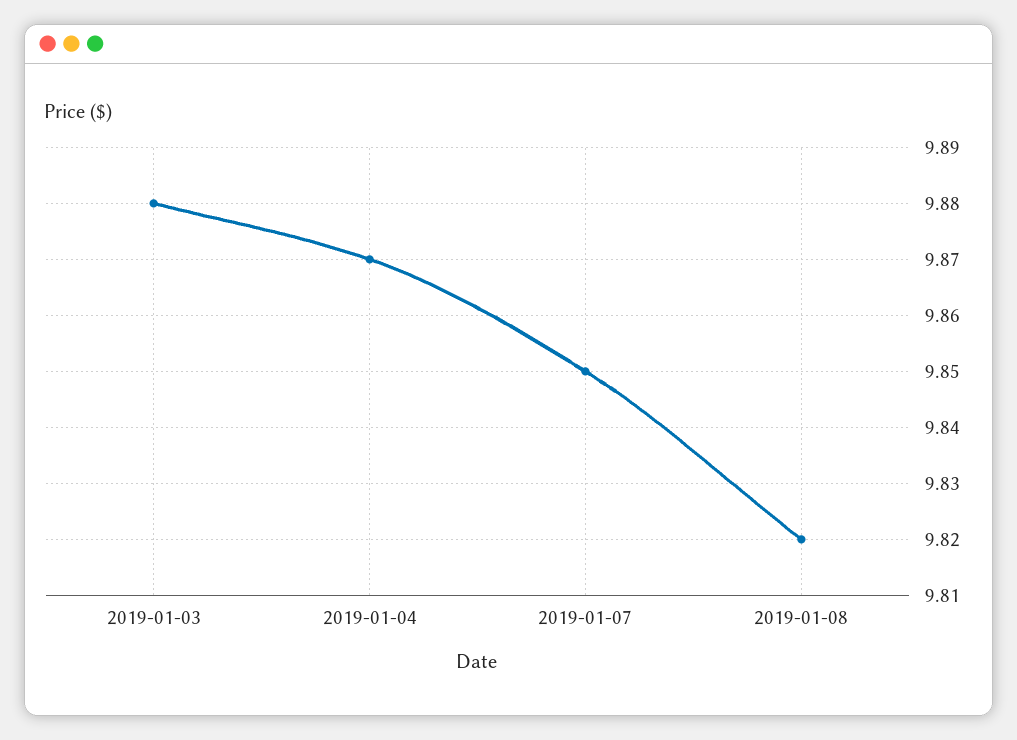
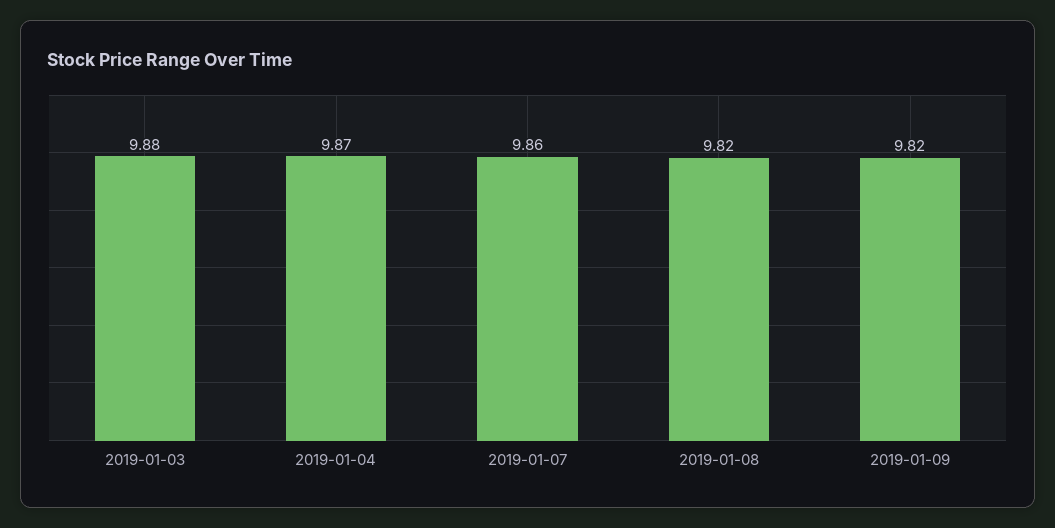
2019-01-07: 9.85 -> 9.86
2019-01-09: none -> 9.82

